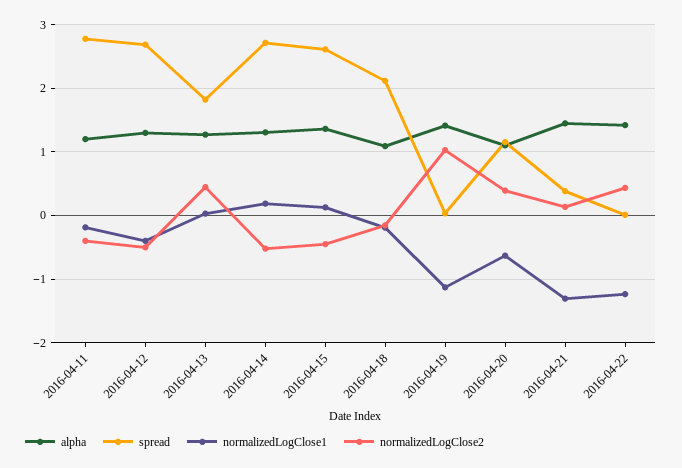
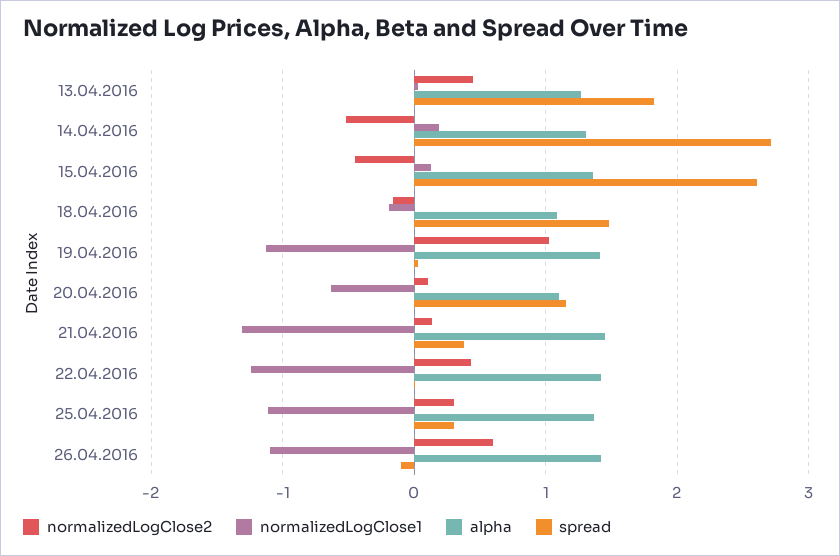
alpha, 2016-04-11: 1.2 -> none
spread, 2016-04-11: 2.8 -> none
normalizedLogClose1, 2016-04-11: -0.2 -> none
normalizedLogClose2, 2016-04-11: -0.4 -> none
alpha, 2016-04-12: 1.3 -> none
spread, 2016-04-12: 2.7 -> none
normalizedLogClose1, 2016-04-12: -0.4 -> none
normalizedLogClose2, 2016-04-12: -0.5 -> none
spread, 2016-04-18: 2.1 -> 1.5
normalizedLogClose2, 2016-04-20: 0.4 -> 0.1
normalizedLogClose2, 25.04.2016: none -> 0.3
normalizedLogClose1, 25.04.2016: none -> -1.1
alpha, 25.04.2016: none -> 1.4
spread, 25.04.2016: none -> 0.3
normalizedLogClose2, 26.04.2016: none -> 0.6
normalizedLogClose1, 26.04.2016: none -> -1.1
alpha, 26.04.2016: none -> 1.4
spread, 26.04.2016: none -> -0.1

